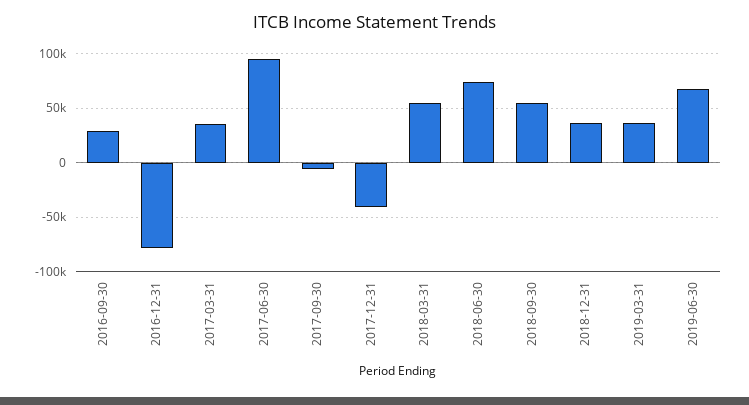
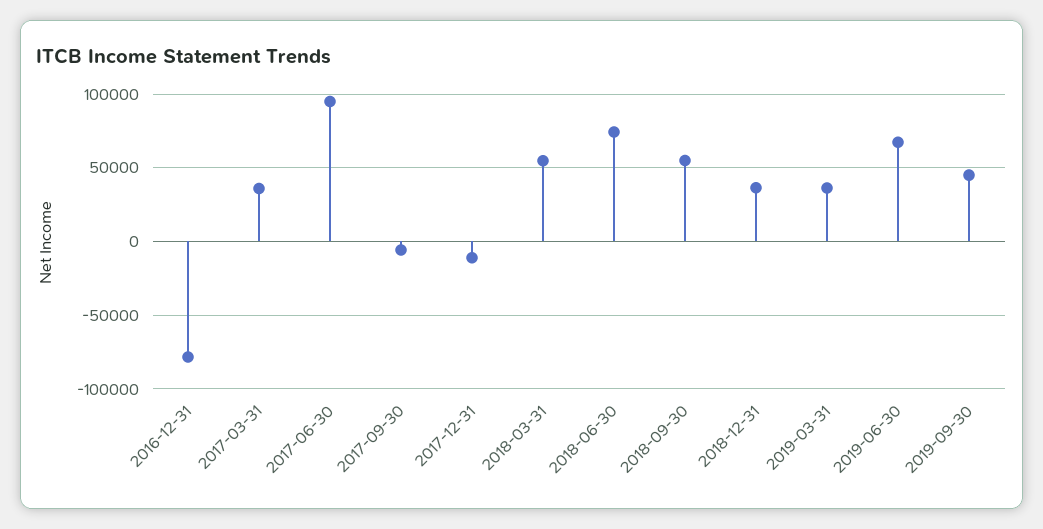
2016-09-30: 30000 -> none
2017-12-31: -40000 -> -10000
2019-09-30: none -> 45000

